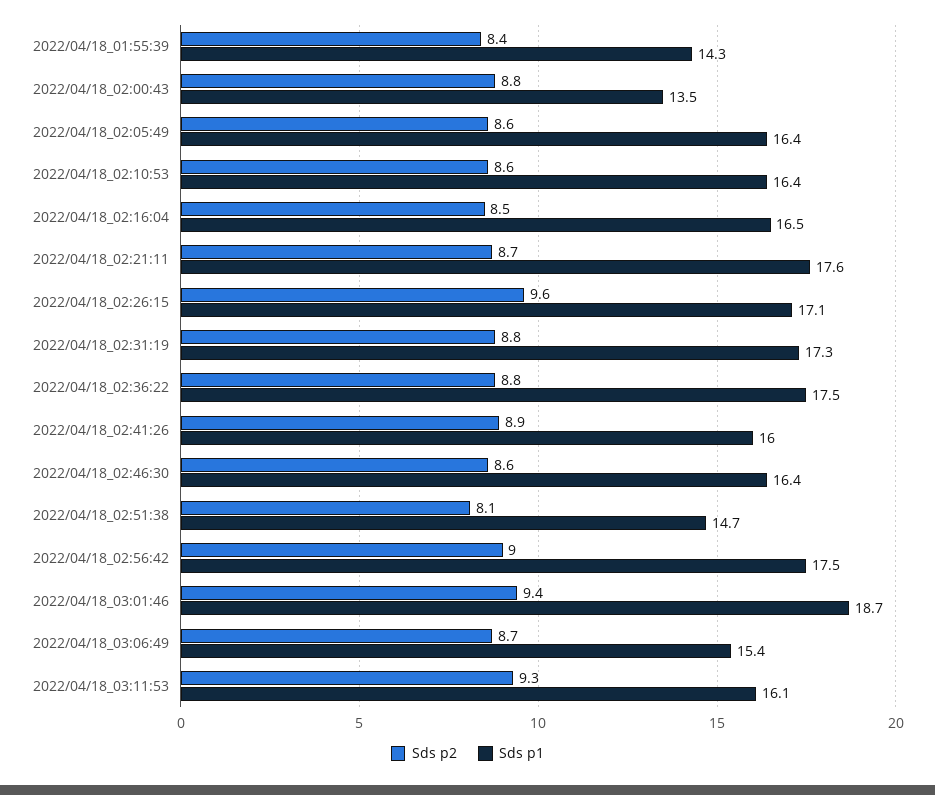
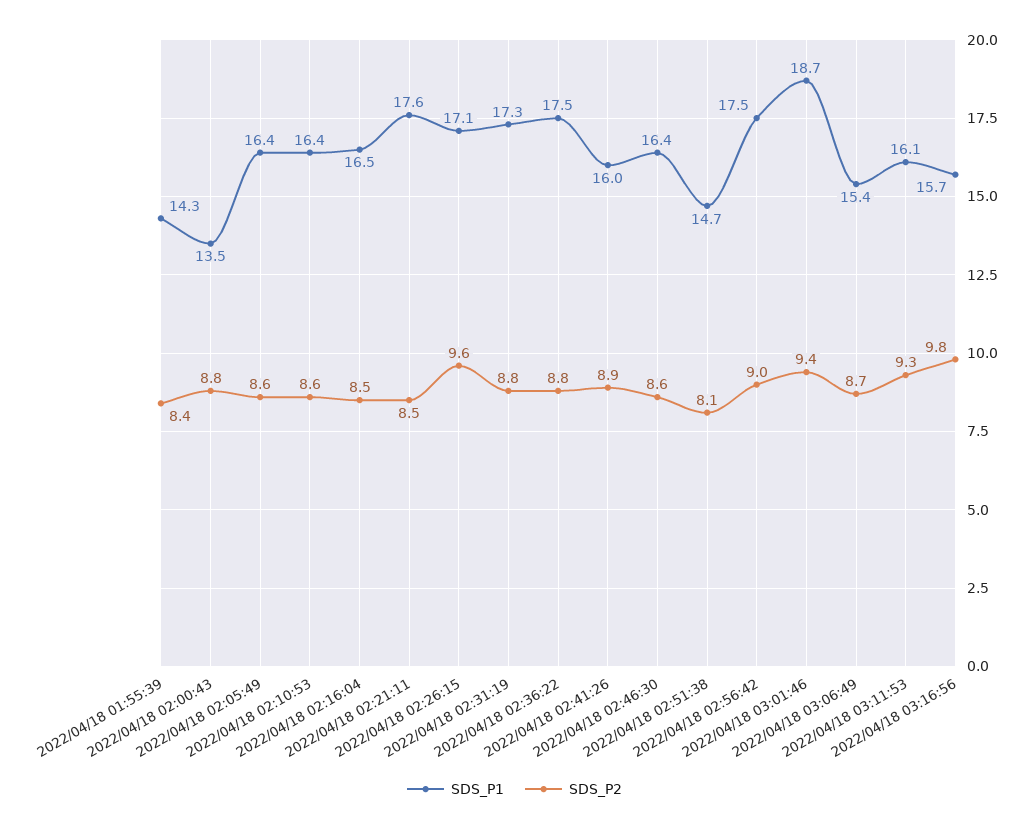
Sds p2, 2022/04/18_02:21:11: 8.7 -> 8.5
Sds p1, 2022/04/18 03:16:56: none -> 15.7
Sds p2, 2022/04/18 03:16:56: none -> 9.8

